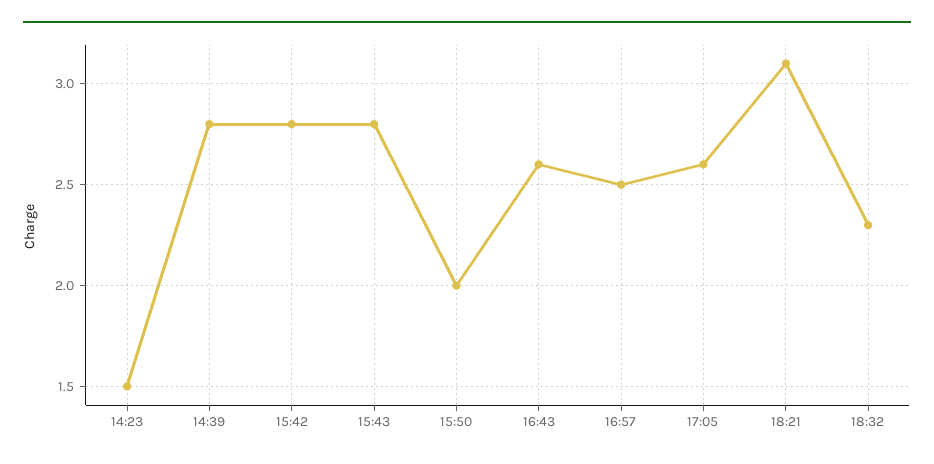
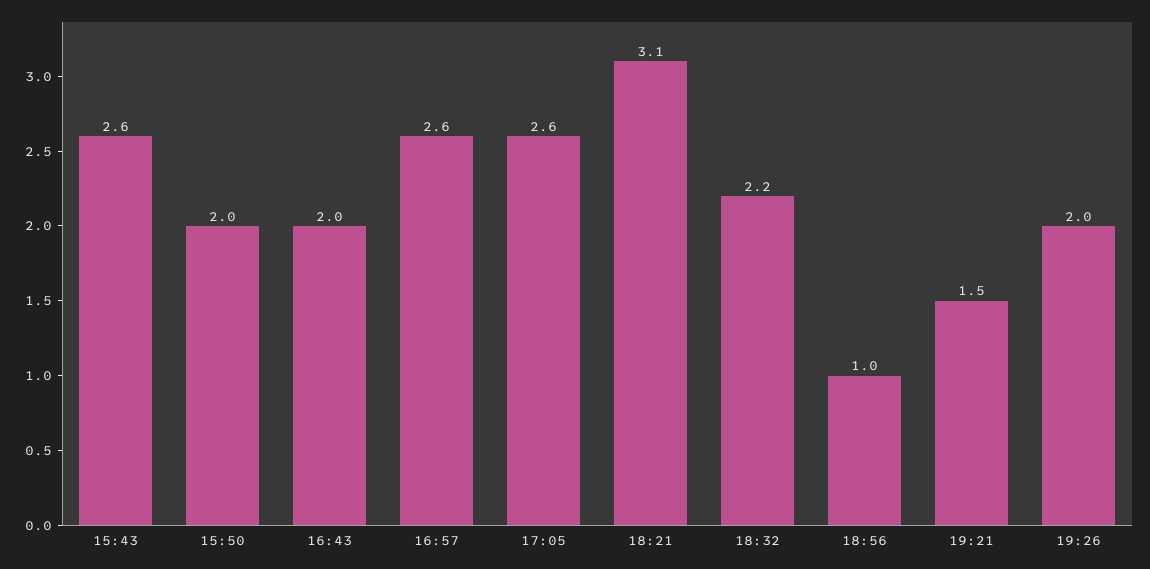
14:23: 1.5 -> none
14:39: 2.8 -> none
15:42: 2.8 -> none
15:43: 2.8 -> 2.6
16:43: 2.6 -> 2
16:57: 2.5 -> 2.6
18:32: 2.3 -> 2.2
18:56: none -> 1
19:21: none -> 1.5
19:26: none -> 2

